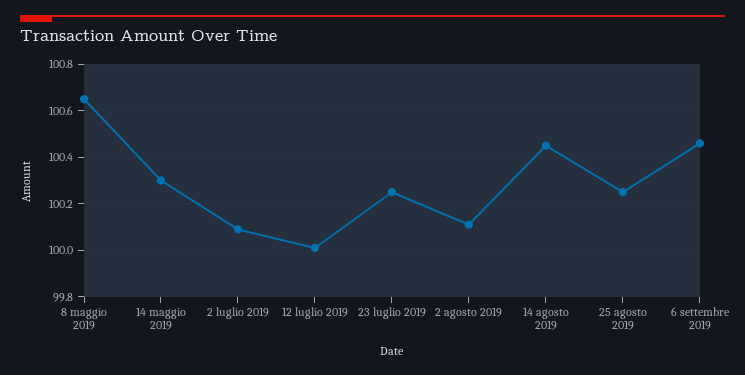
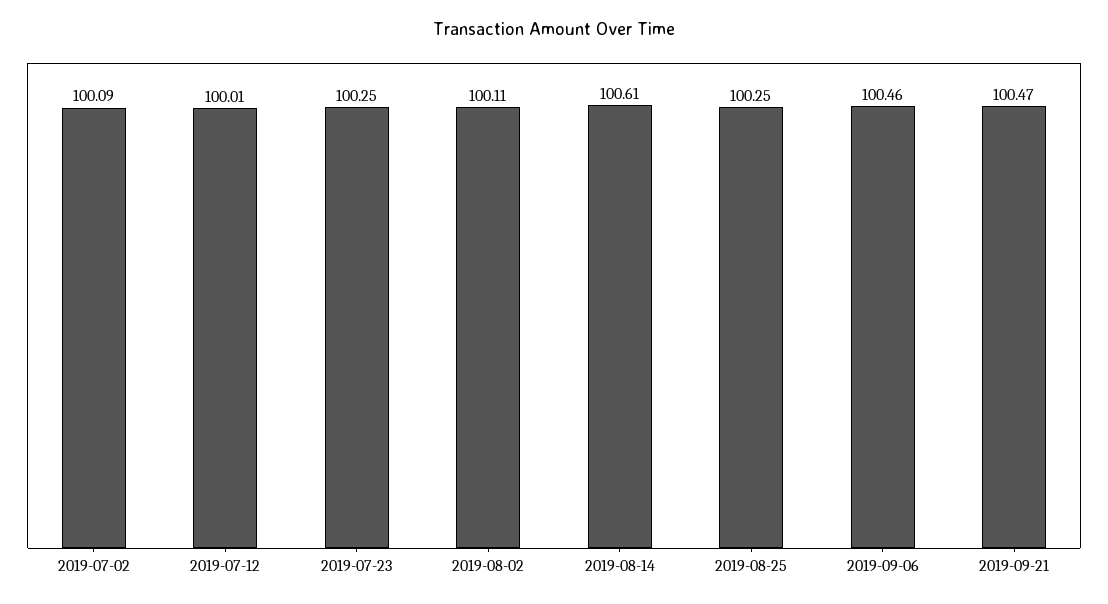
8 maggio 2019: 100.65 -> none
14 maggio 2019: 100.3 -> none
14 agosto 2019: 100.45 -> 100.61
2019-09-21: none -> 100.47

